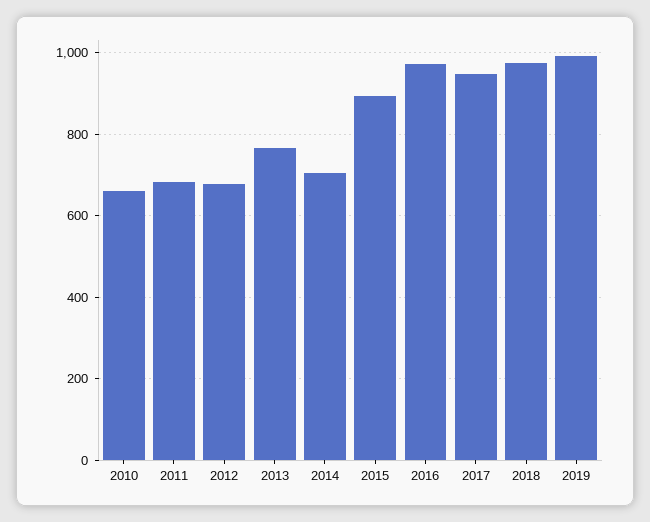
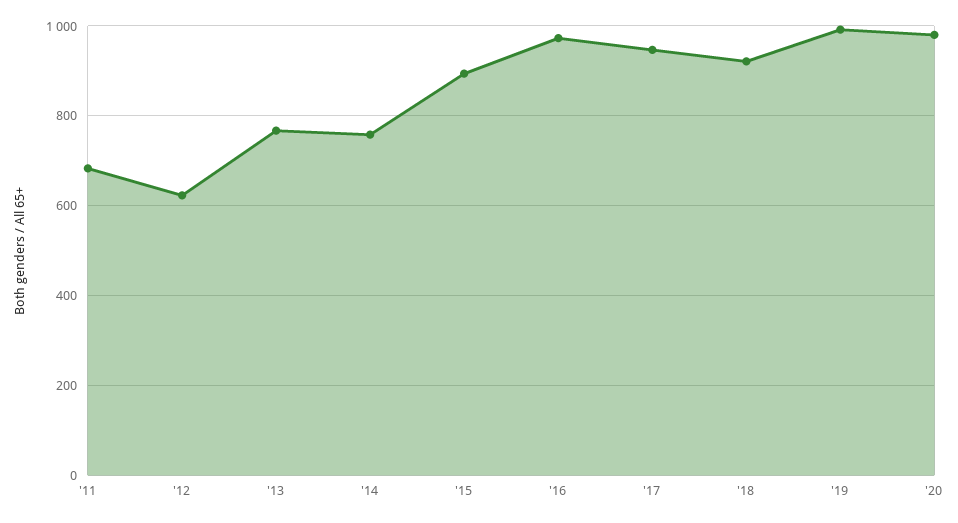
2010: 660 -> none
2012: 680 -> 620
2014: 700 -> 760
2018: 980 -> 920
'20: none -> 980

